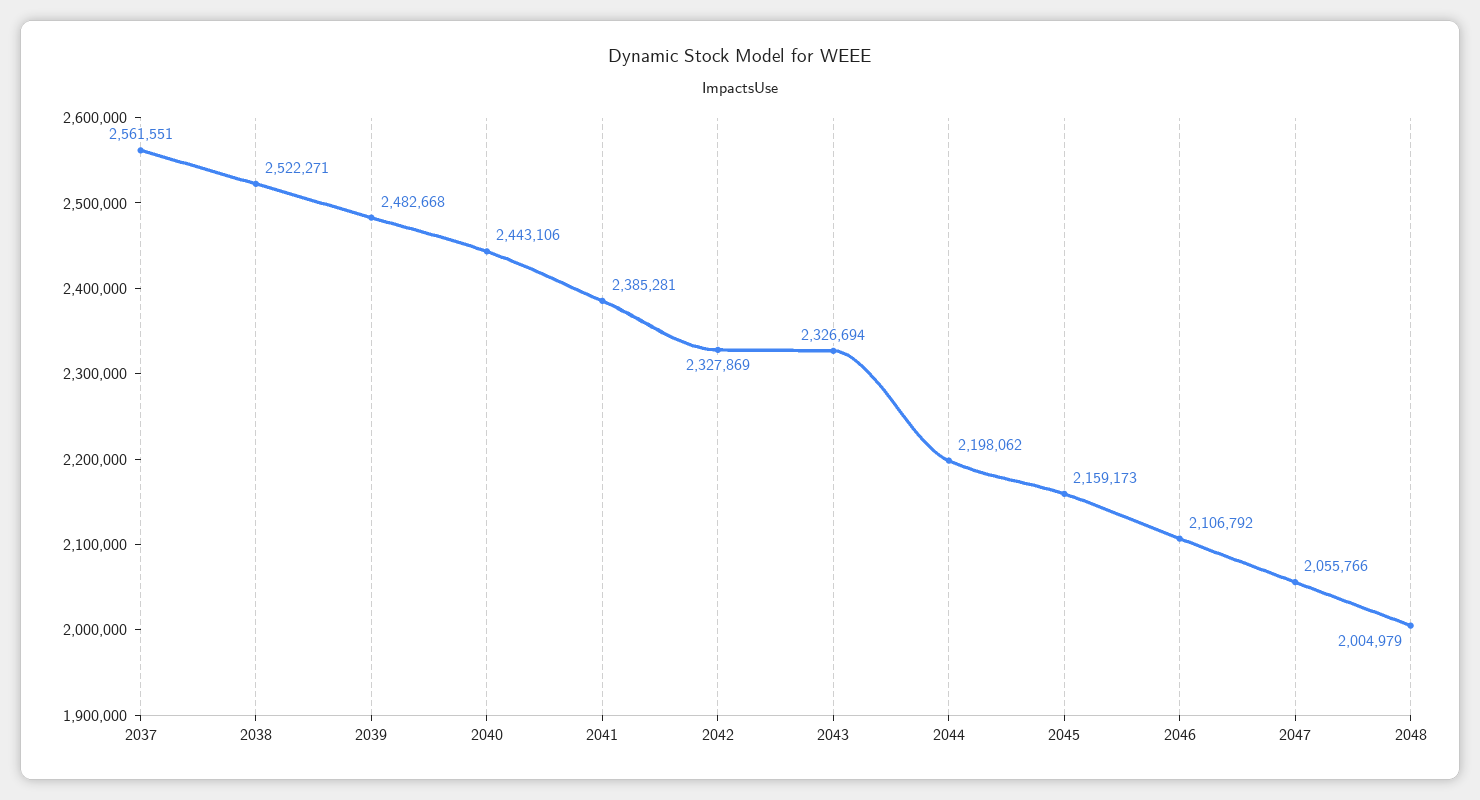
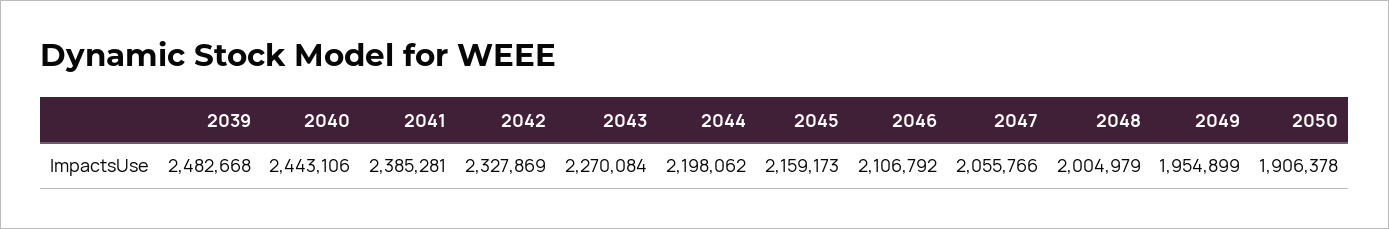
2037: 2561551 -> none
2038: 2522271 -> none
2043: 2326694 -> 2270084
2049: none -> 1954899
2050: none -> 1906378

